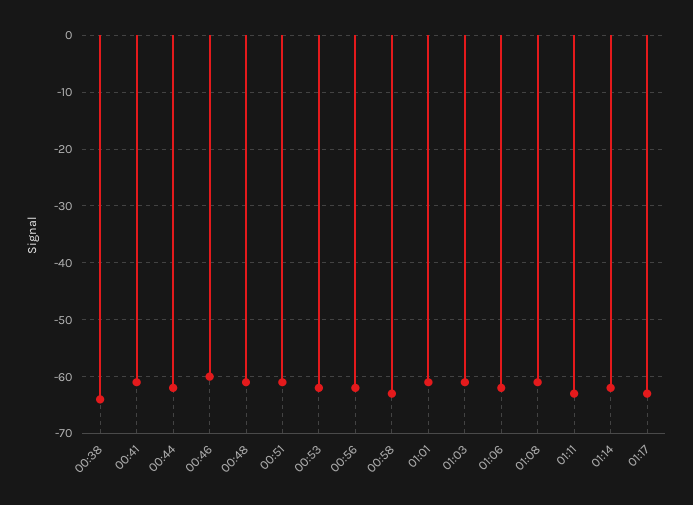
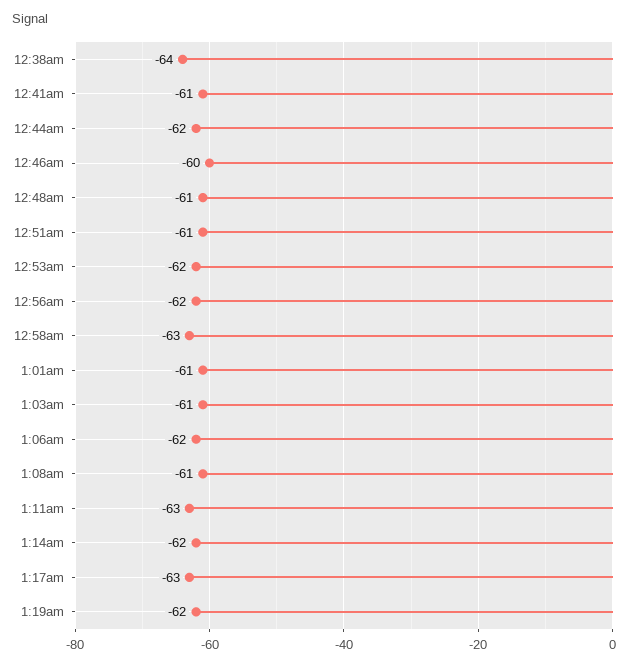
1:19am: none -> -62

